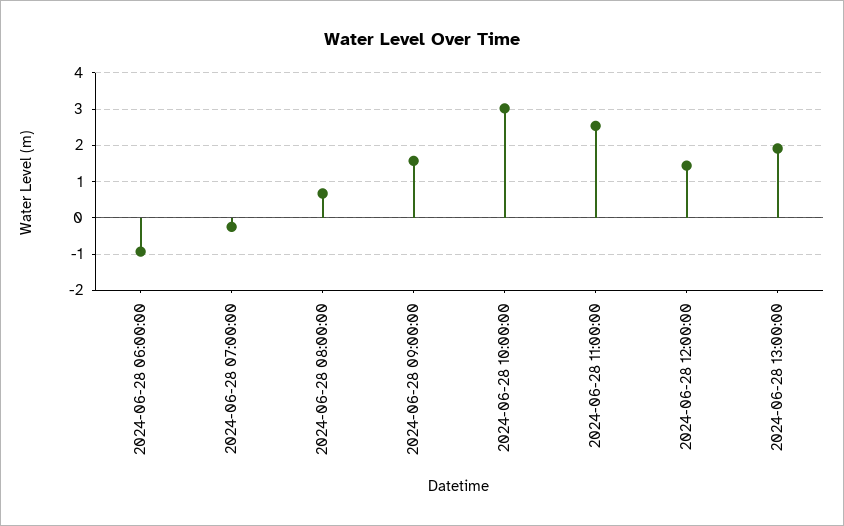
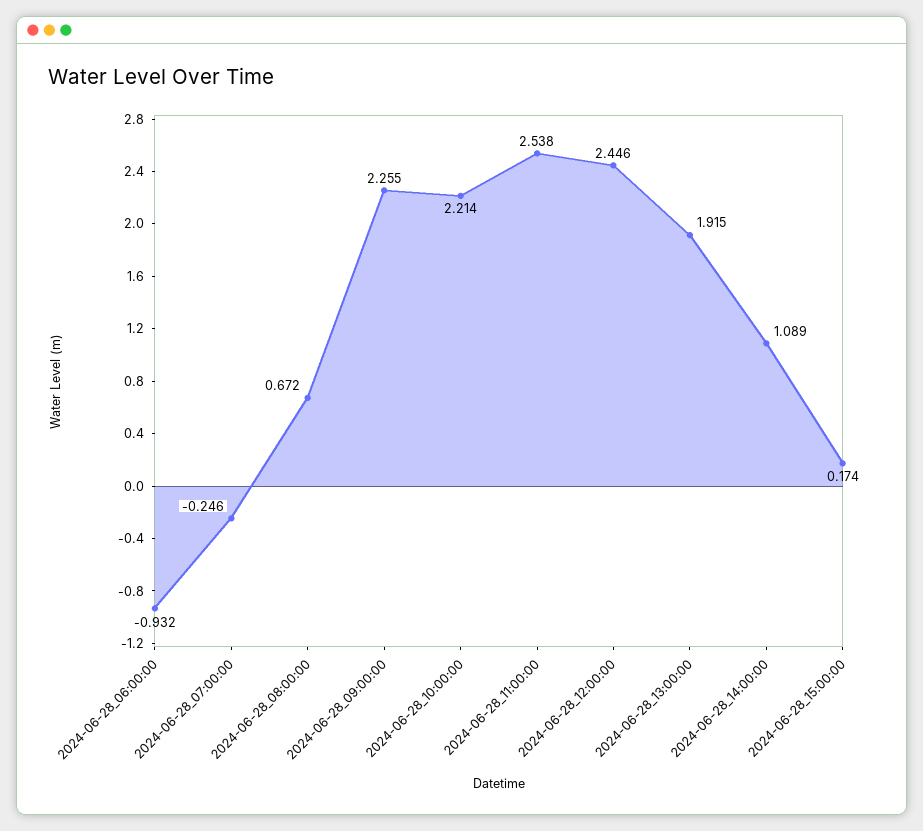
2024-06-28 09:00:00: 1.6 -> 2.255
2024-06-28 10:00:00: 3 -> 2.214
2024-06-28 12:00:00: 1.4 -> 2.446
2024-06-28_14:00:00: none -> 1.089
2024-06-28_15:00:00: none -> 0.174

